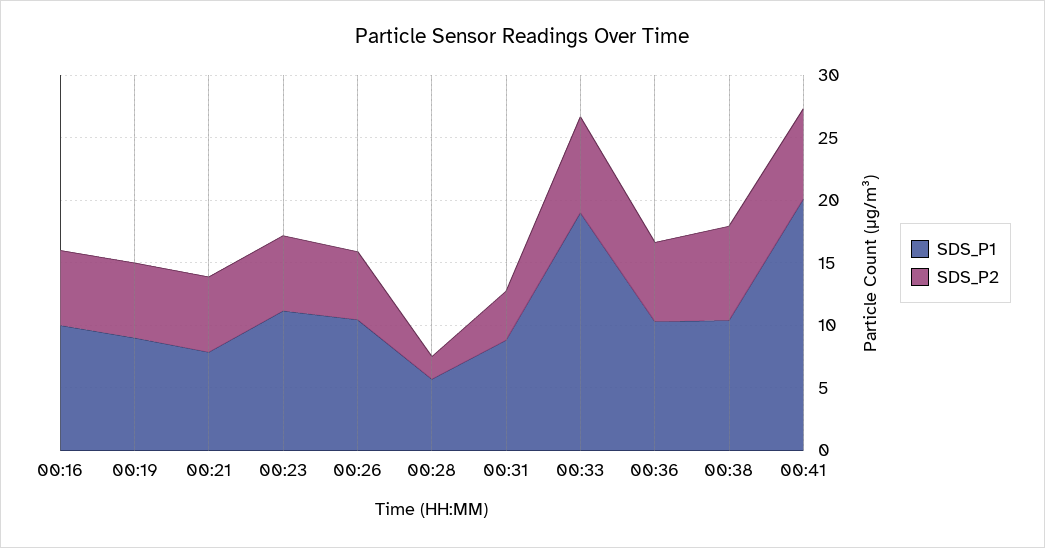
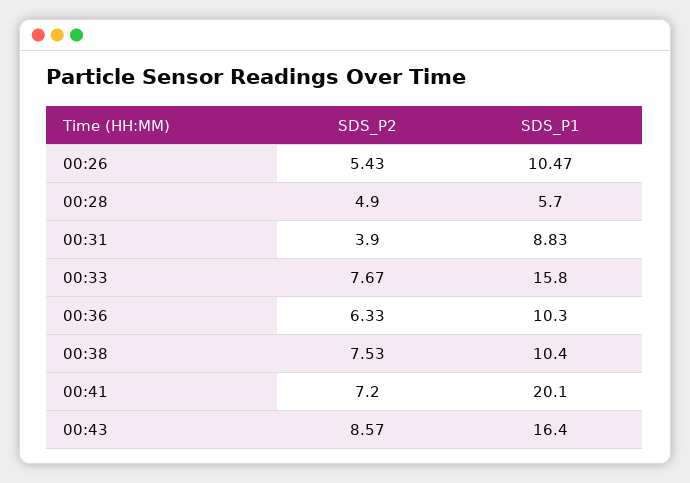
SDS_P1, 00:16: 10 -> none
SDS_P2, 00:16: 6 -> none
SDS_P1, 00:19: 9 -> none
SDS_P2, 00:19: 6 -> none
SDS_P1, 00:21: 8 -> none
SDS_P2, 00:21: 6 -> none
SDS_P1, 00:23: 11 -> none
SDS_P2, 00:23: 6 -> none
SDS_P2, 00:28: 2 -> 4.9
SDS_P1, 00:33: 19 -> 15.8
SDS_P2, 00:43: none -> 8.57
SDS_P1, 00:43: none -> 16.4

